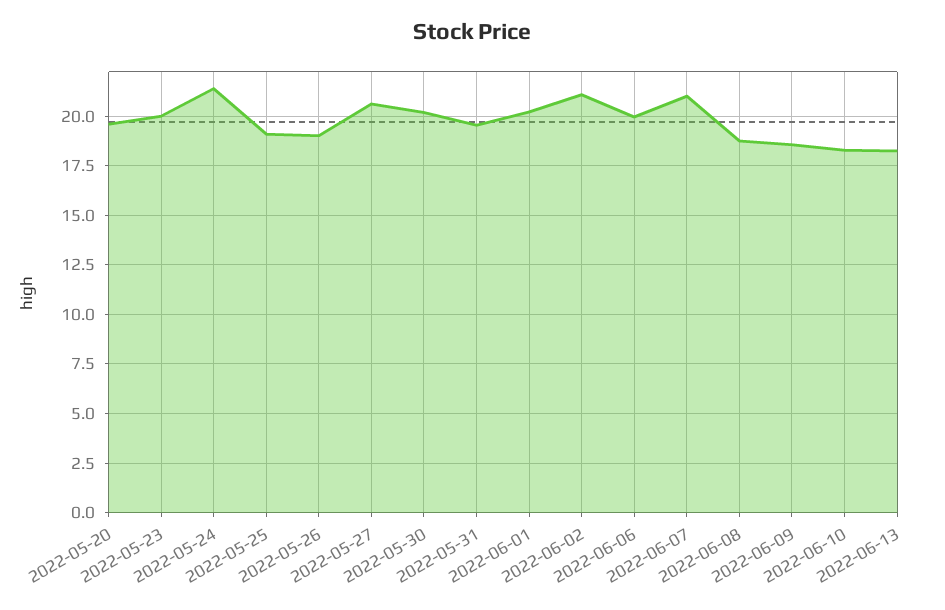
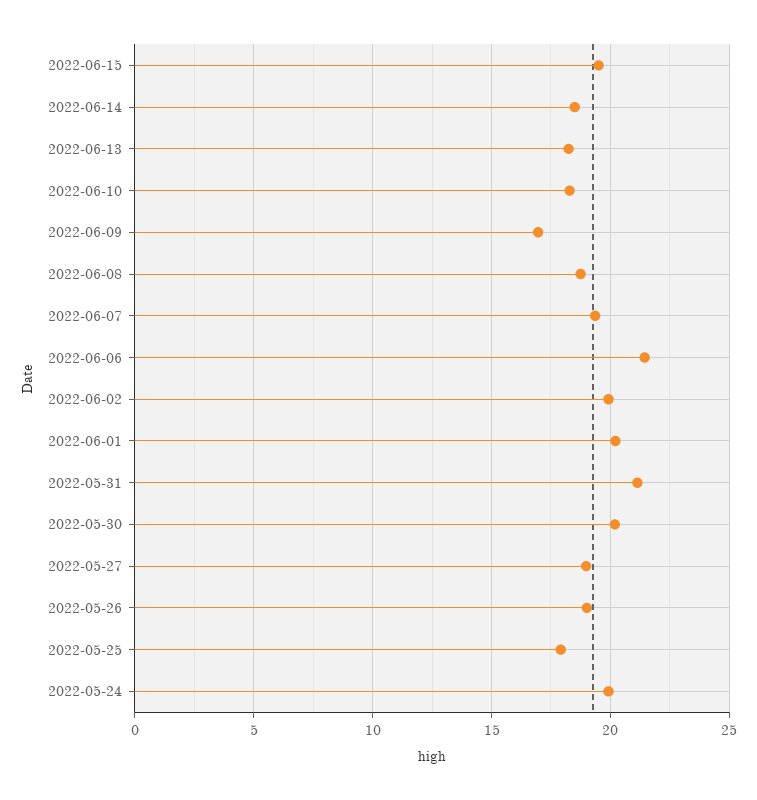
2022-05-20: 19.5 -> none
2022-05-23: 20 -> none
2022-05-24: 21.5 -> 20
2022-05-25: 19 -> 18
2022-05-27: 20.5 -> 19
2022-05-31: 19.5 -> 21
2022-06-02: 21 -> 20
2022-06-06: 20 -> 21.5
2022-06-07: 21 -> 19.5
2022-06-09: 18.5 -> 17
2022-06-15: none -> 19.5
2022-06-14: none -> 18.5

